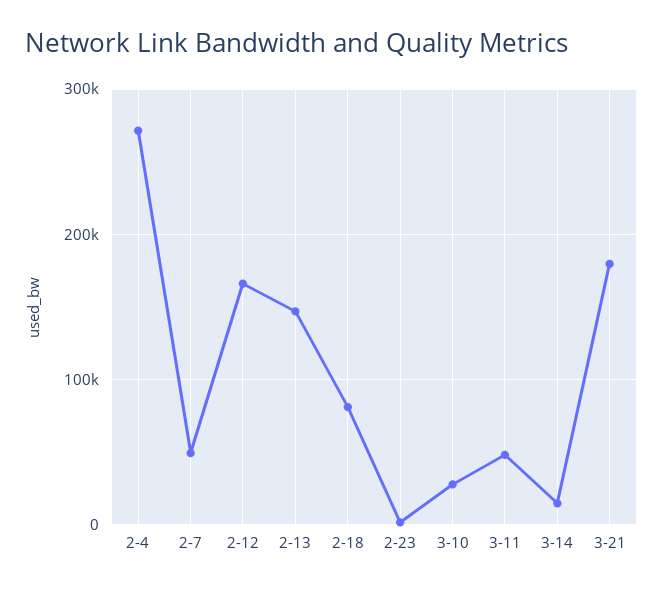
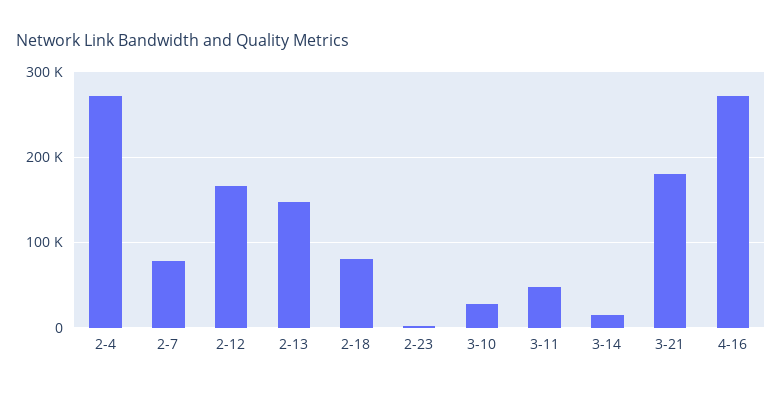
2-7: 50000 -> 80000
4-16: none -> 270000

